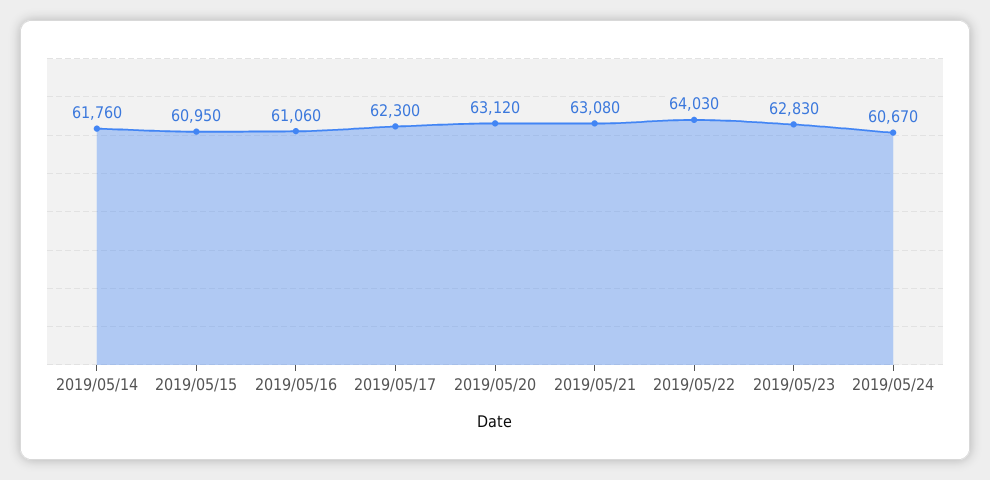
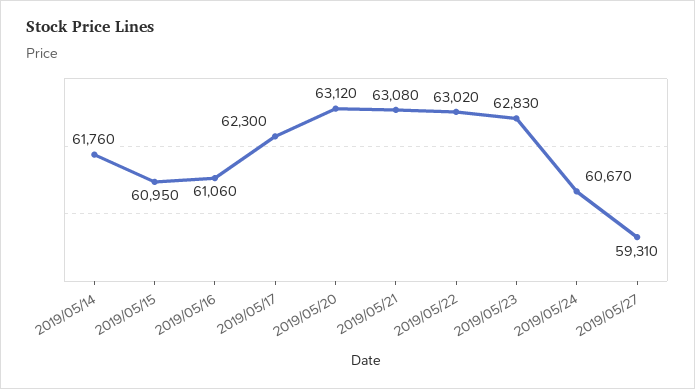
2019/05/22: 64030 -> 63020
2019/05/27: none -> 59310

